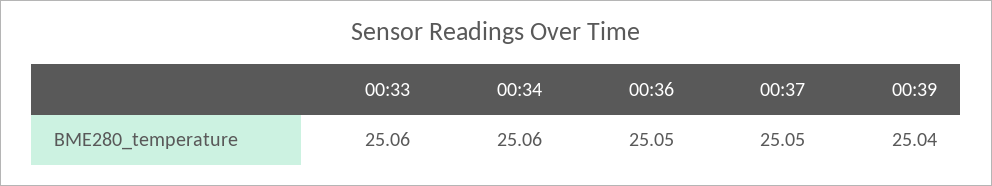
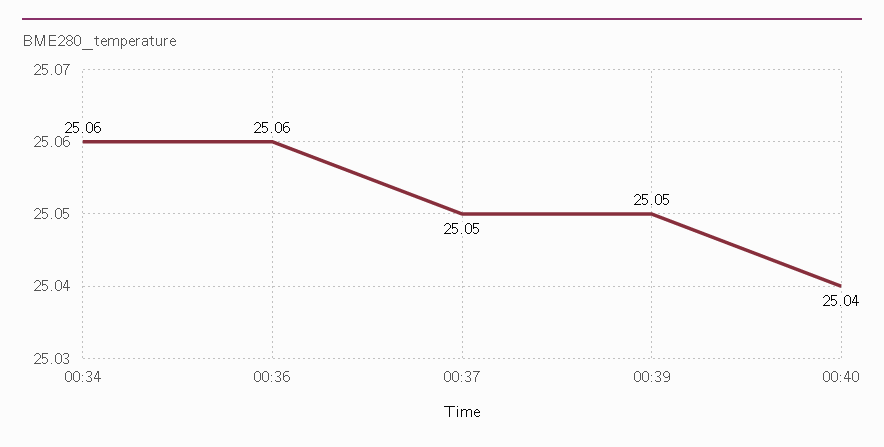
00:33: 25.06 -> none
00:36: 25.05 -> 25.06
00:39: 25.04 -> 25.05
00:40: none -> 25.04

